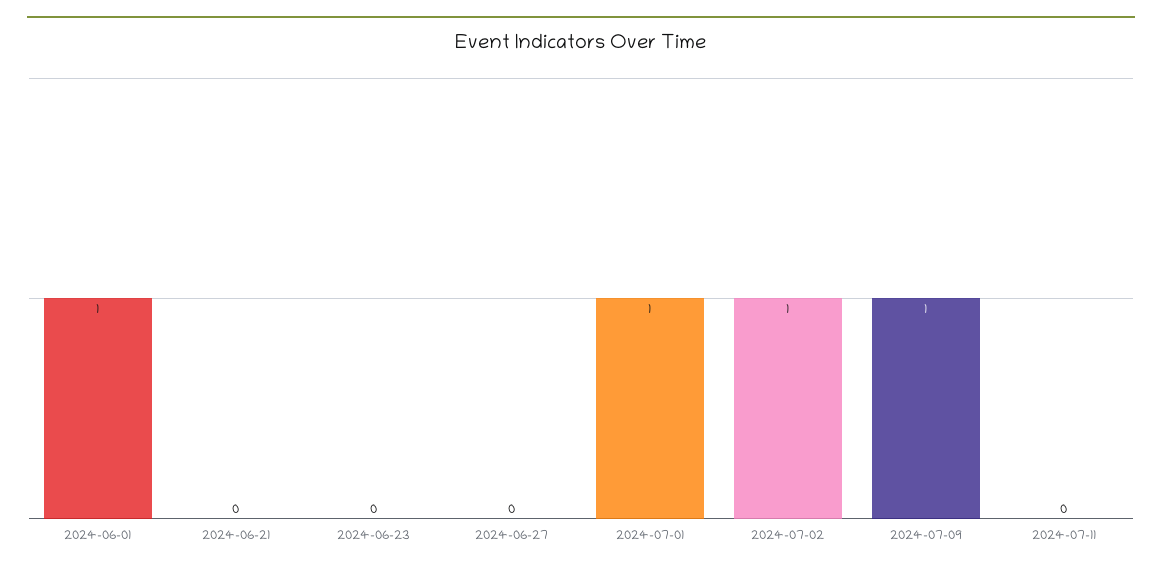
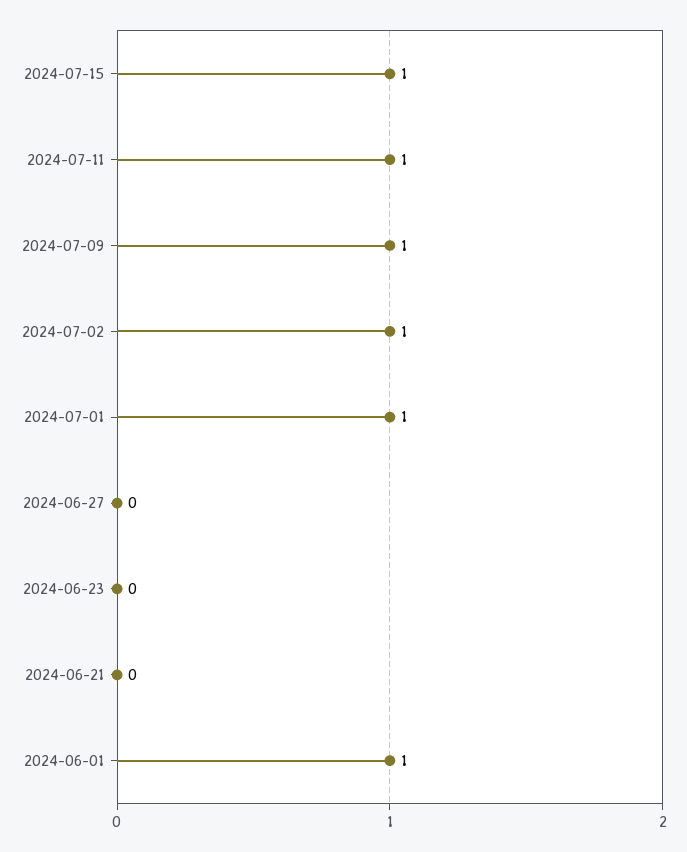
2024-07-11: 0 -> 1
2024-07-15: none -> 1

